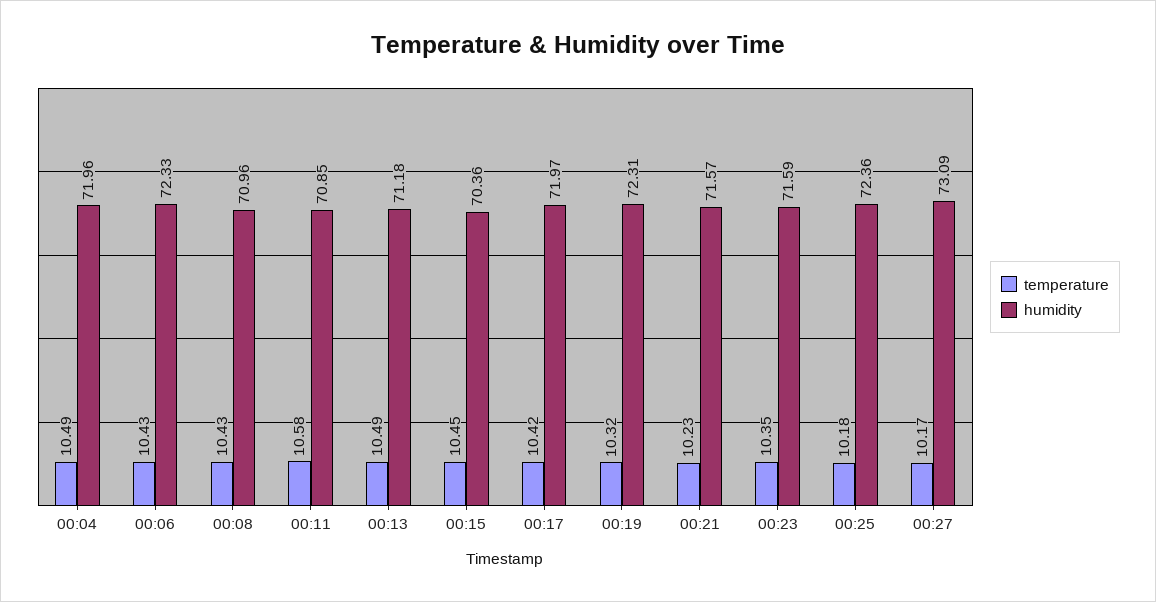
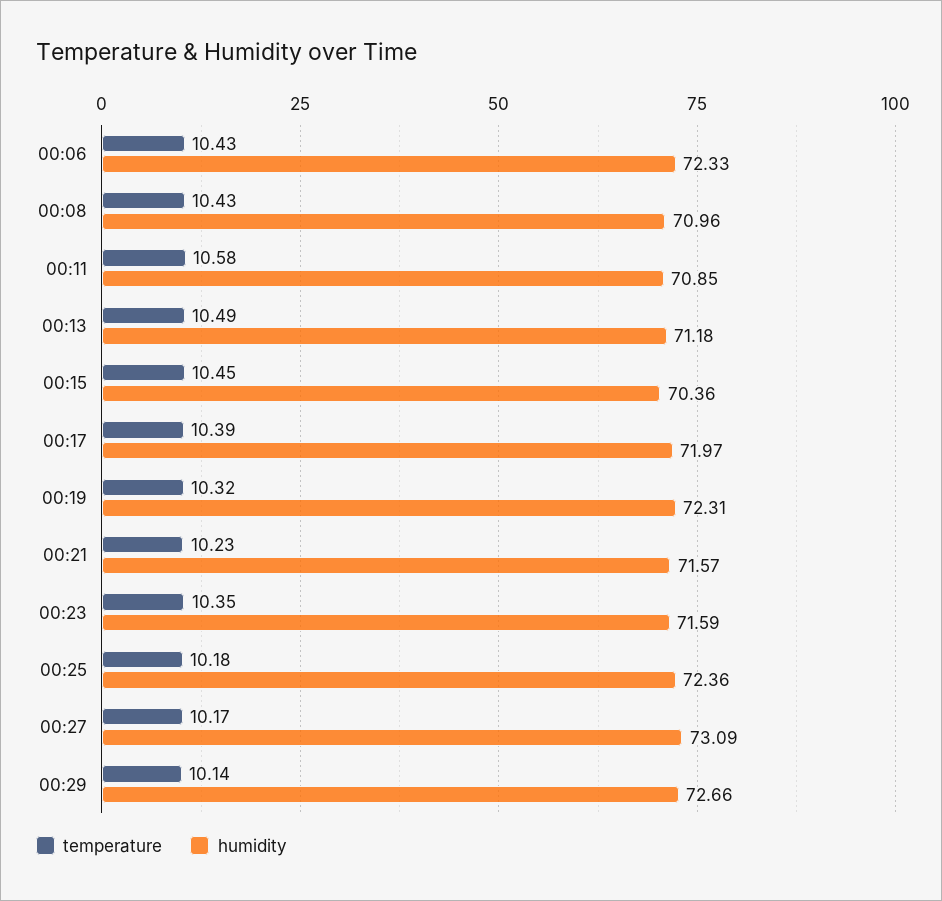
temperature, 00:04: 10.49 -> none
humidity, 00:04: 71.96 -> none
temperature, 00:17: 10.42 -> 10.39
temperature, 00:29: none -> 10.14
humidity, 00:29: none -> 72.66

